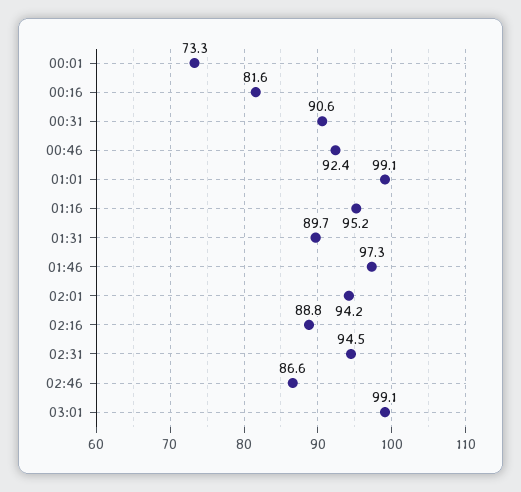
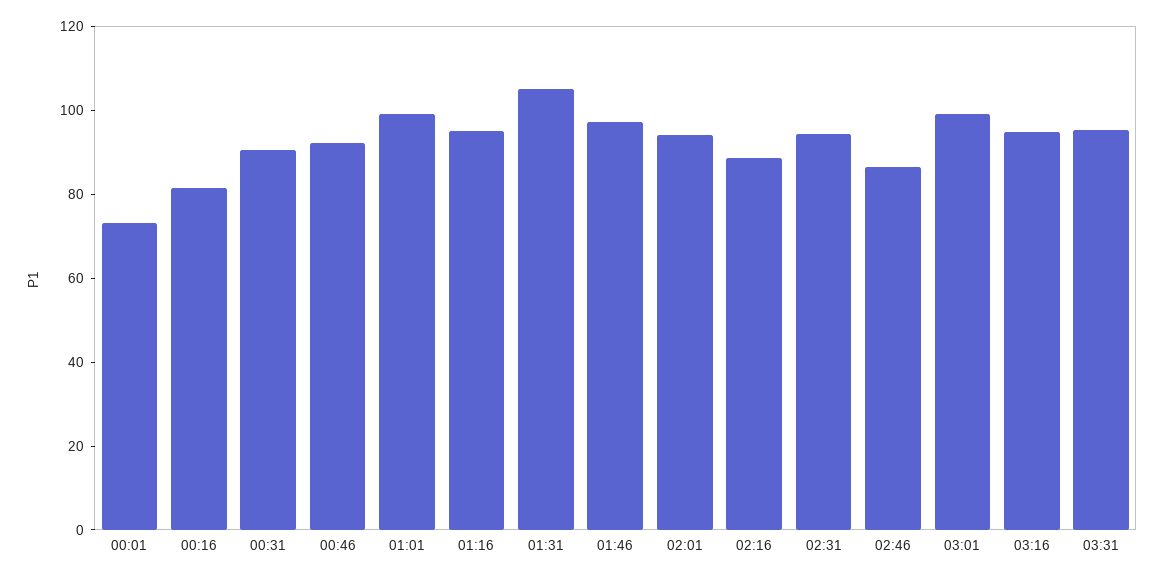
01:31: 89.7 -> 105
03:16: none -> 95
03:31: none -> 95

